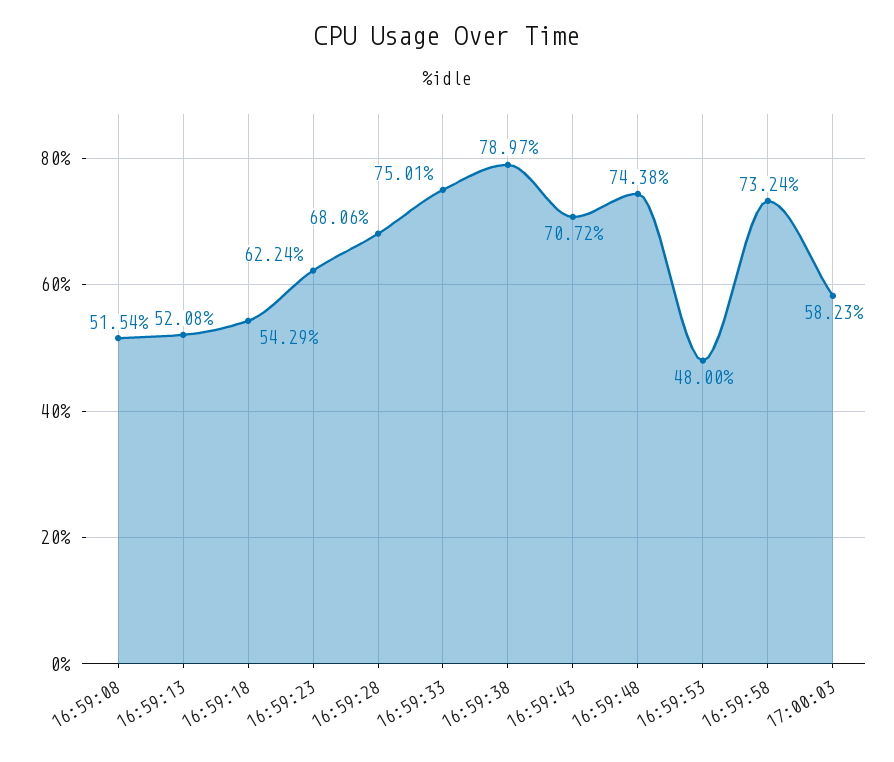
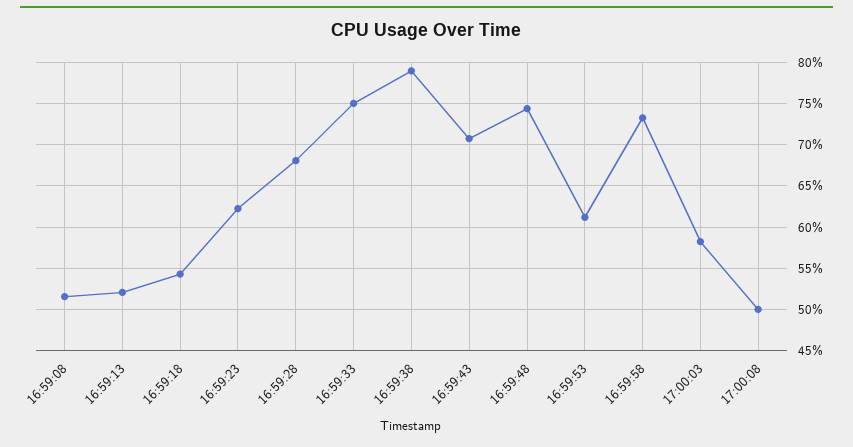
16:59:53: 48 -> 61
17:00:08: none -> 50

